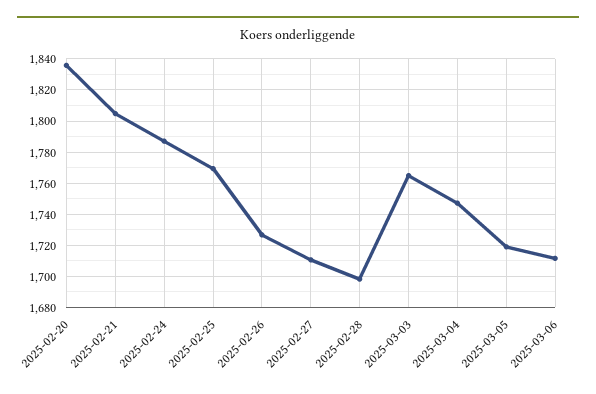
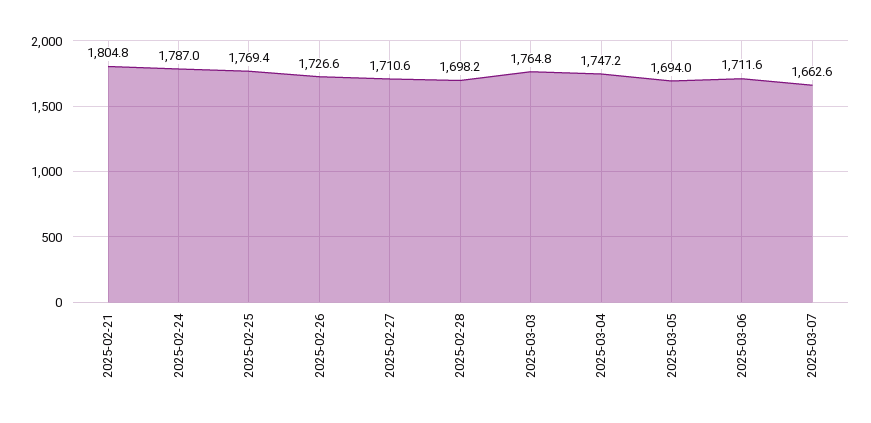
2025-02-20: 1835 -> none
2025-03-05: 1720 -> 1694
2025-03-07: none -> 1662.6

